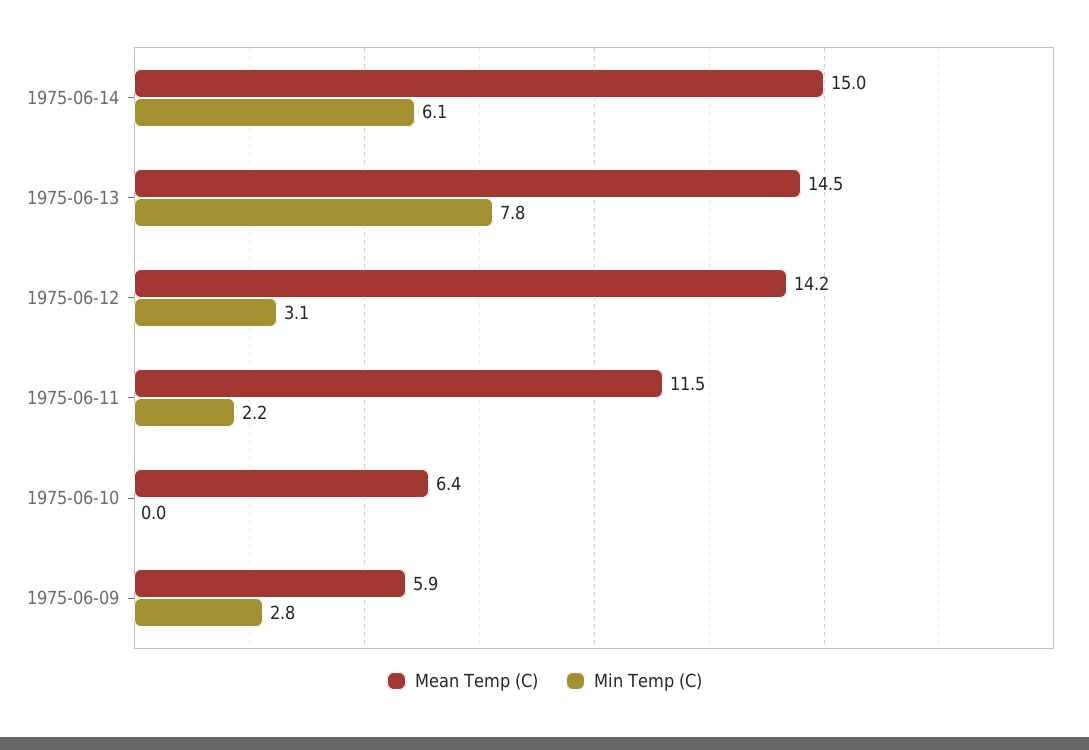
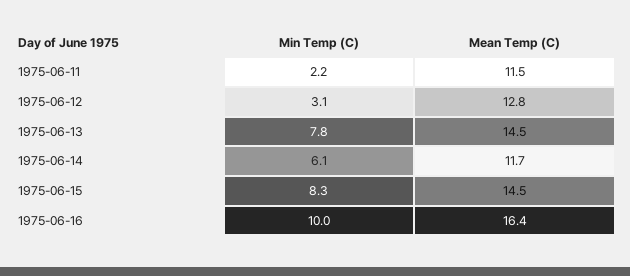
Mean Temp (C), 1975-06-14: 15 -> 11.7
Mean Temp (C), 1975-06-12: 14.2 -> 12.8
Mean Temp (C), 1975-06-10: 6.4 -> none
Min Temp (C), 1975-06-10: 0 -> none
Mean Temp (C), 1975-06-09: 5.9 -> none
Min Temp (C), 1975-06-09: 2.8 -> none
Min Temp (C), 1975-06-15: none -> 8.3
Mean Temp (C), 1975-06-15: none -> 14.5
Min Temp (C), 1975-06-16: none -> 10
Mean Temp (C), 1975-06-16: none -> 16.4

